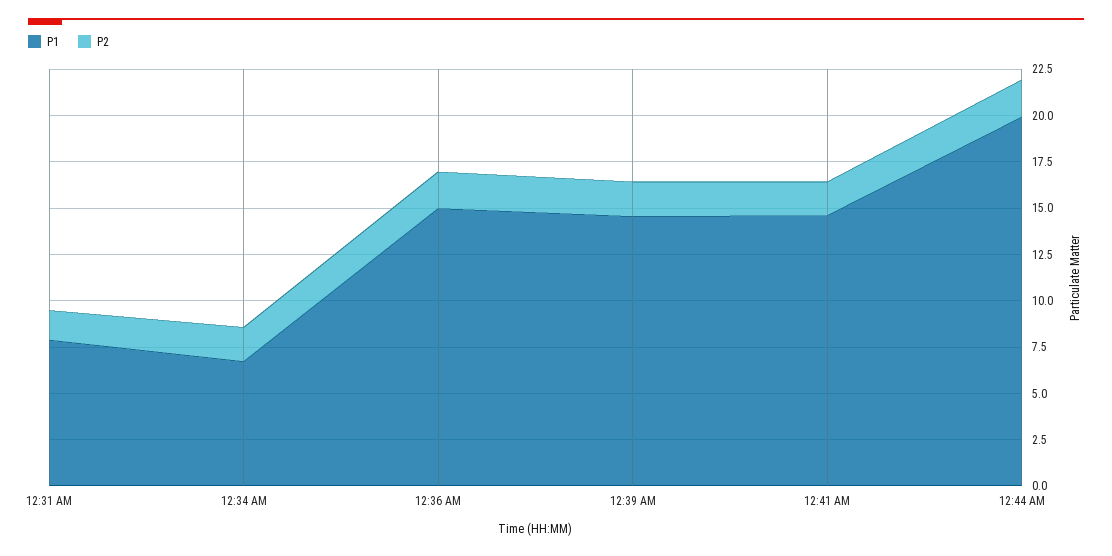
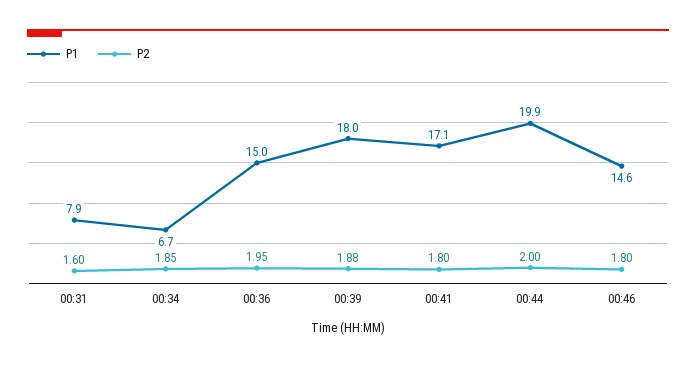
P1, 12:39 AM: 14.5 -> 18
P1, 12:41 AM: 14.5 -> 17.1
P1, 00:46: none -> 14.6
P2, 00:46: none -> 1.8

